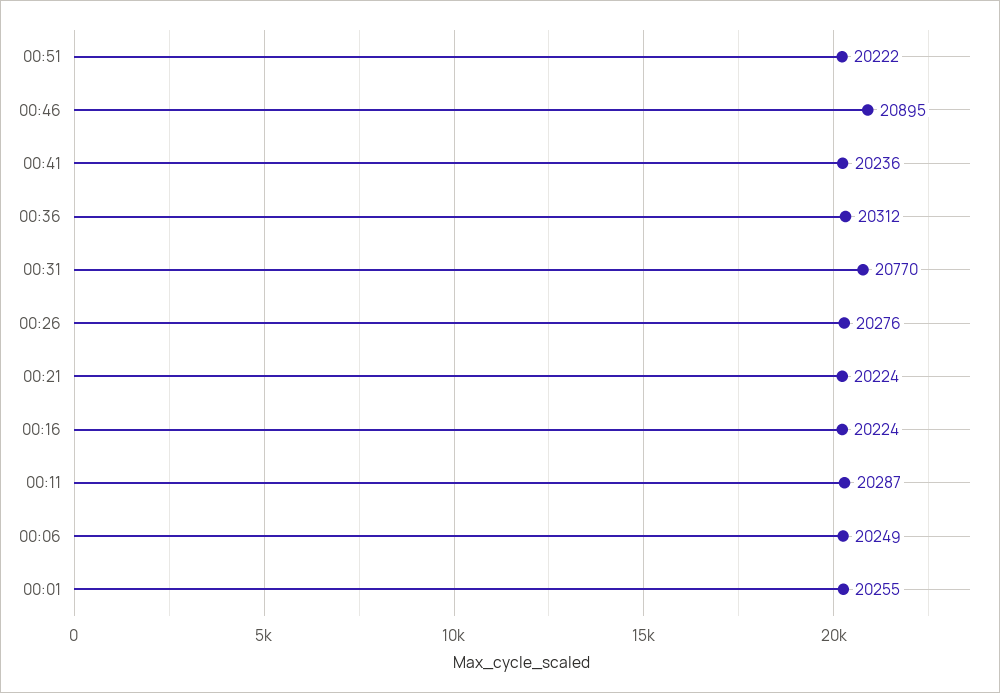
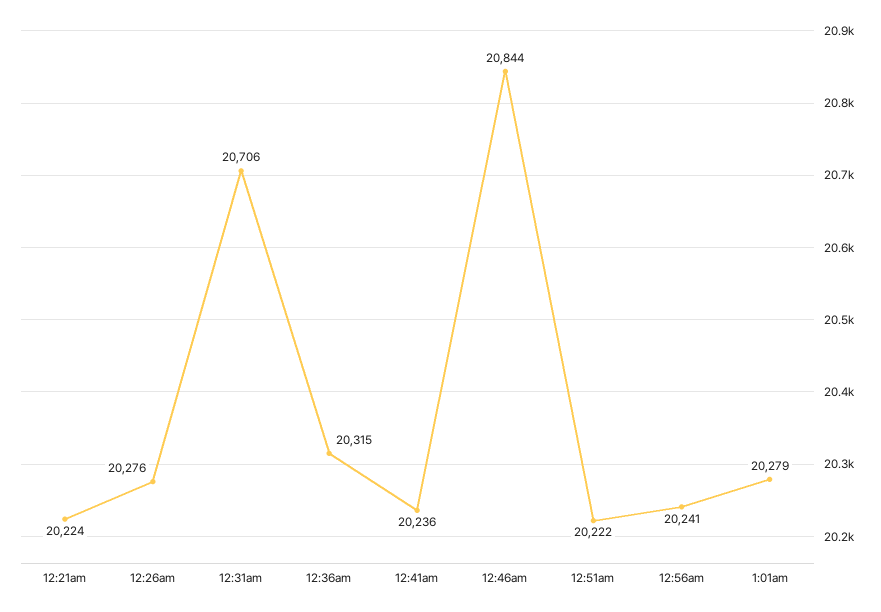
00:46: 20895 -> 20844
00:36: 20312 -> 20315
00:31: 20770 -> 20706
00:16: 20224 -> none
00:11: 20287 -> none
00:06: 20249 -> none
00:01: 20255 -> none
12:56am: none -> 20241
1:01am: none -> 20279

